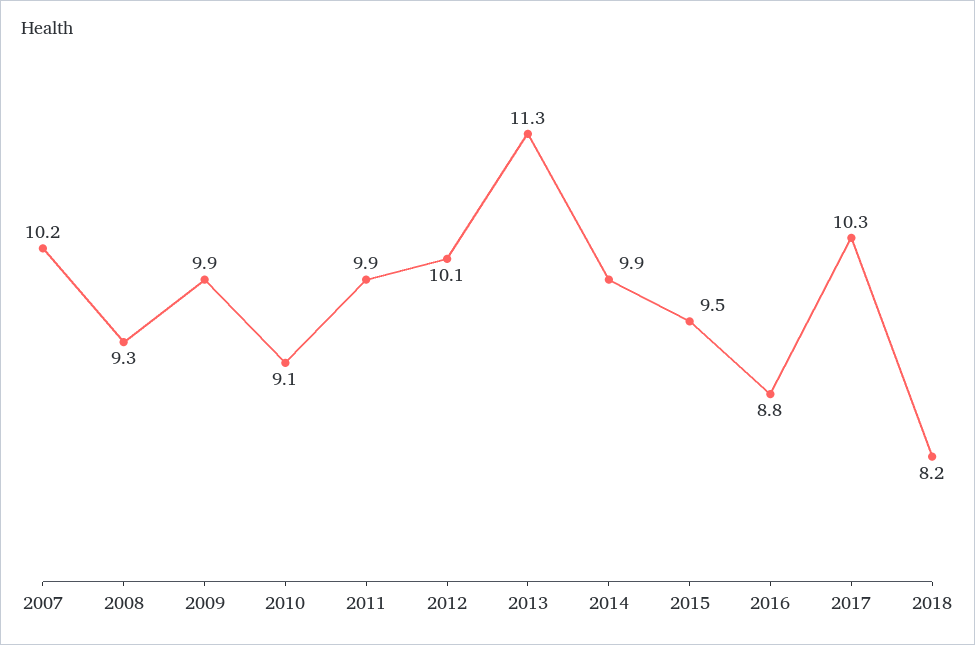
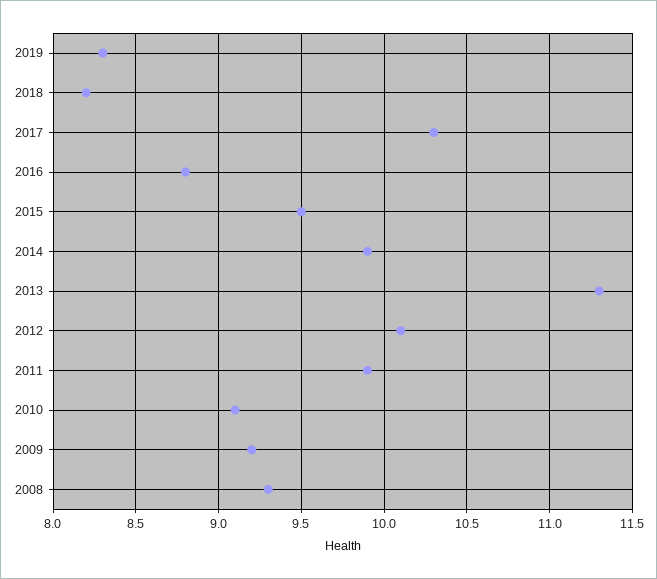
2007: 10.2 -> none
2009: 9.9 -> 9.2
2019: none -> 8.3

